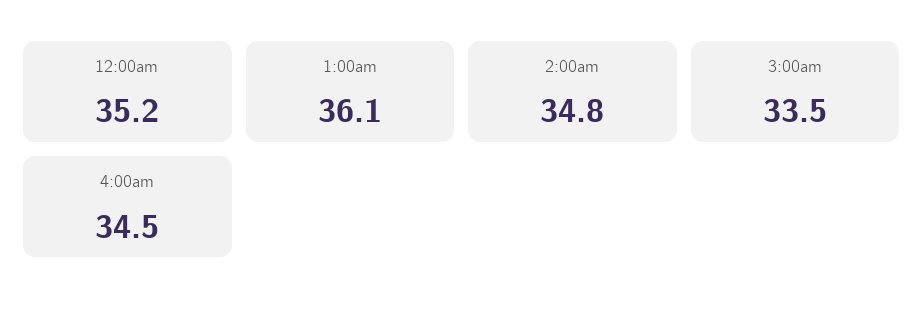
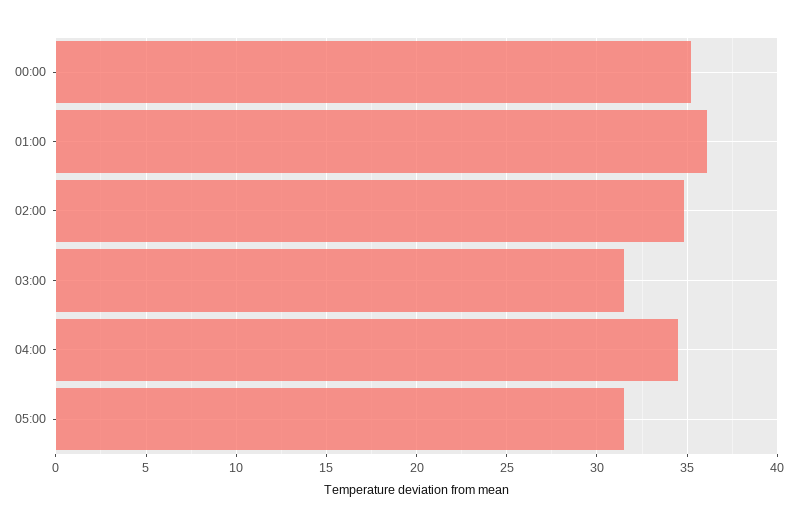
3:00am: 33.5 -> 31.5
05:00: none -> 31.5

